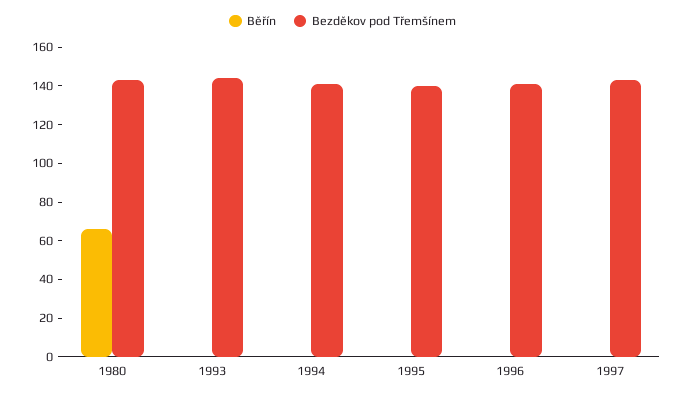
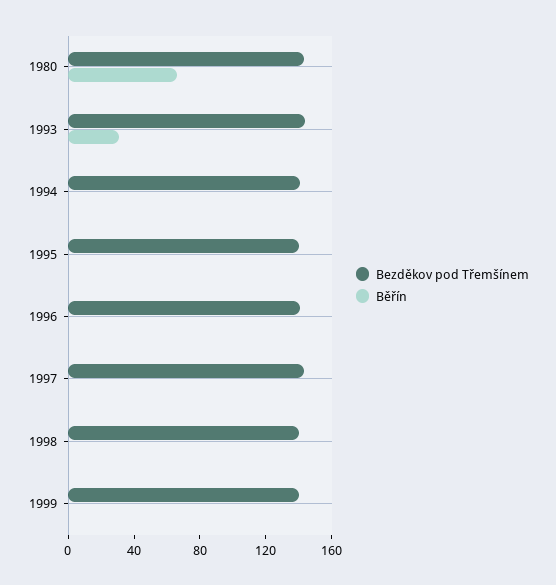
Běřín, 1993: 0 -> 30
Bezděkov pod Třemšínem, 1998: none -> 140
Běřín, 1998: none -> 0
Bezděkov pod Třemšínem, 1999: none -> 140
Běřín, 1999: none -> 0

